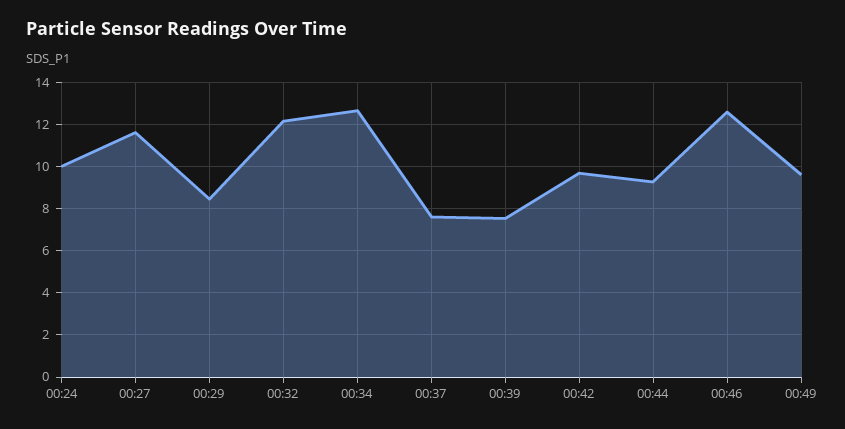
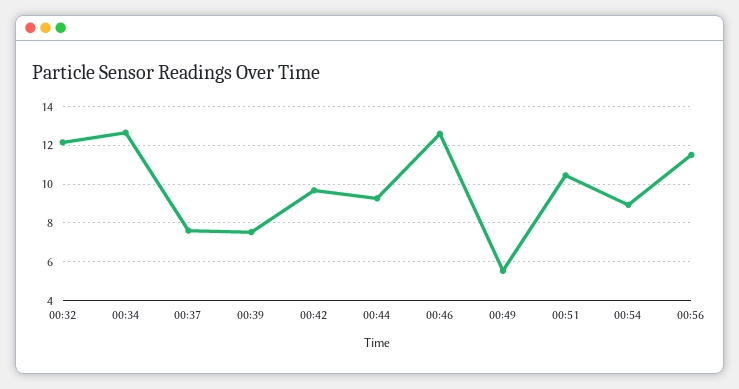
00:24: 10 -> none
00:27: 11.5 -> none
00:29: 8.5 -> none
00:49: 9.5 -> 5.5
00:51: none -> 10.5
00:54: none -> 9
00:56: none -> 11.5

